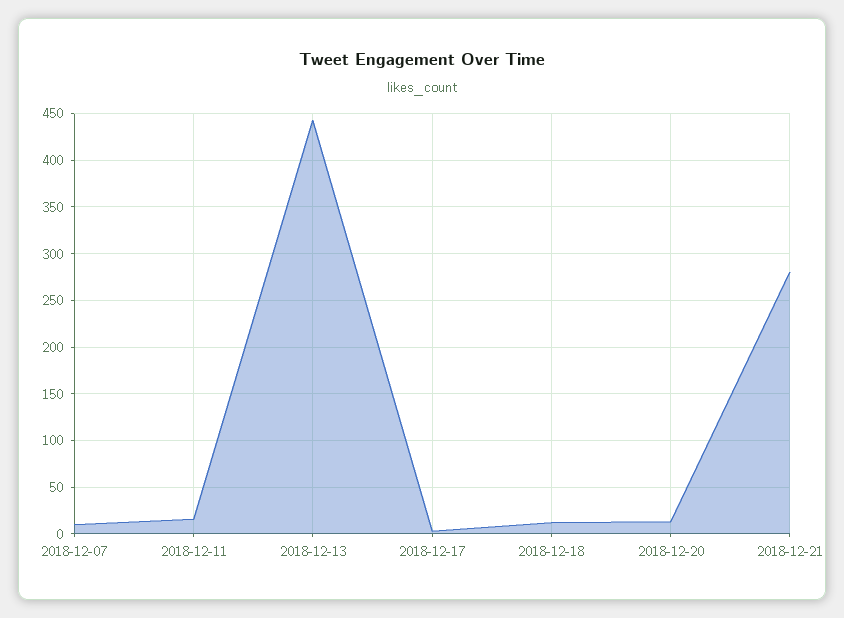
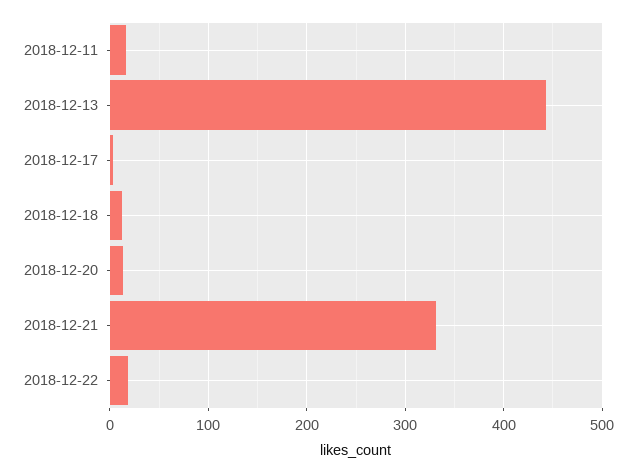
2018-12-07: 10 -> none
2018-12-21: 280 -> 330
2018-12-22: none -> 20

